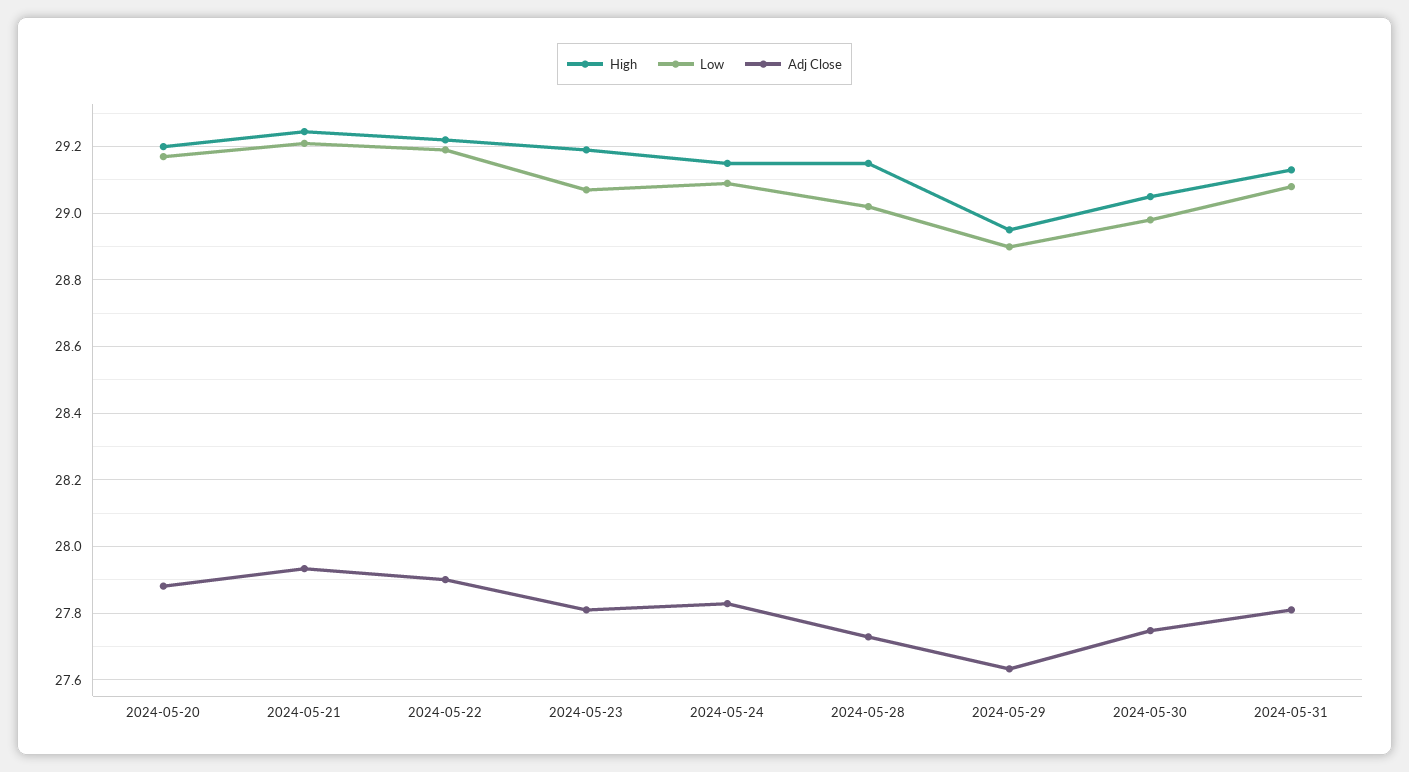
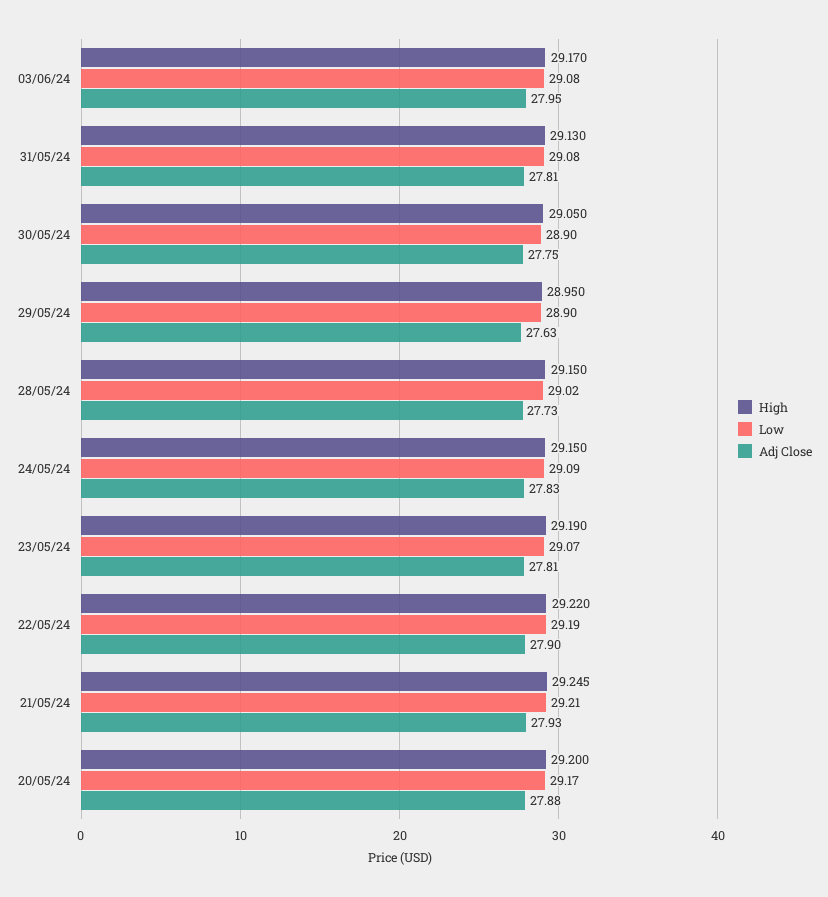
Low, 2024-05-30: 28.98 -> 28.9
High, 03/06/24: none -> 29.17
Low, 03/06/24: none -> 29.08
Adj Close, 03/06/24: none -> 27.95

